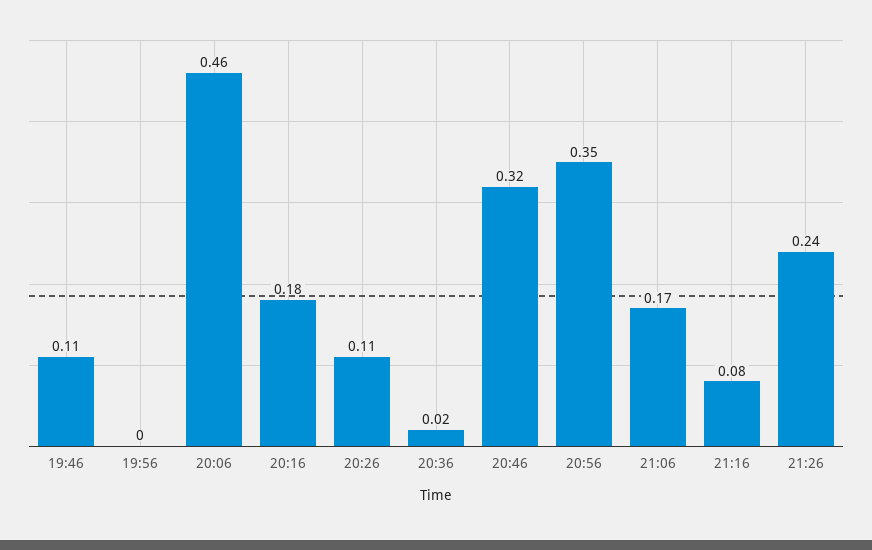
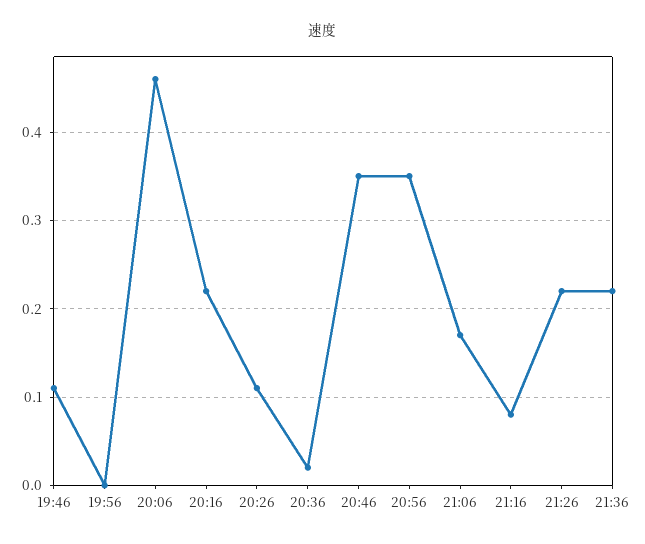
20:16: 0.18 -> 0.22
20:46: 0.32 -> 0.35
21:26: 0.24 -> 0.22
21:36: none -> 0.22

